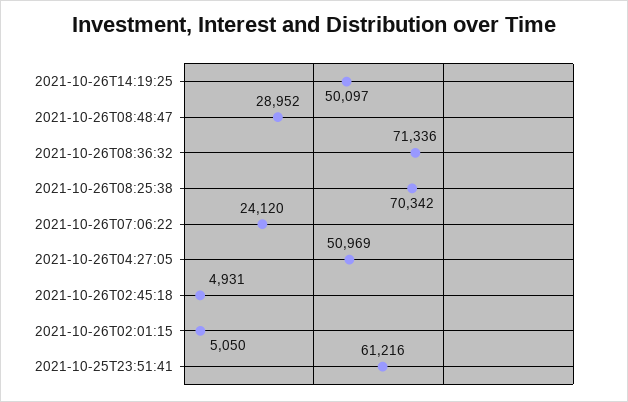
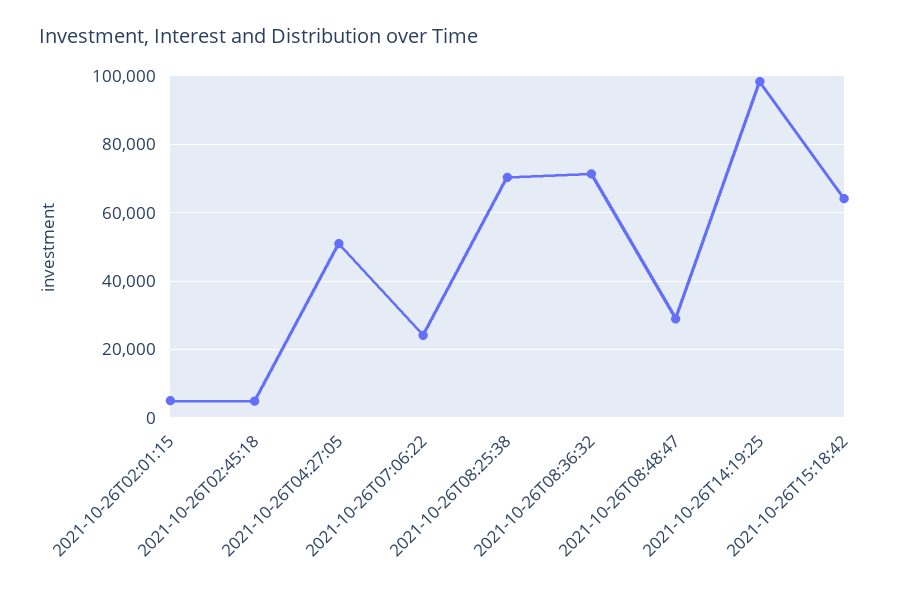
2021-10-26T14:19:25: 50097 -> 98000
2021-10-25T23:51:41: 61216 -> none
2021-10-26T15:18:42: none -> 64000

